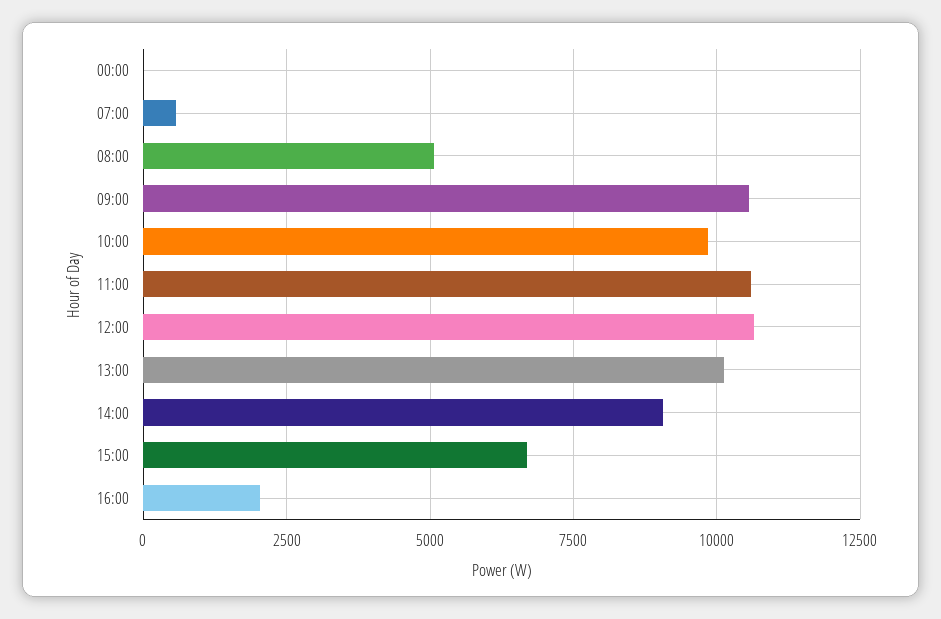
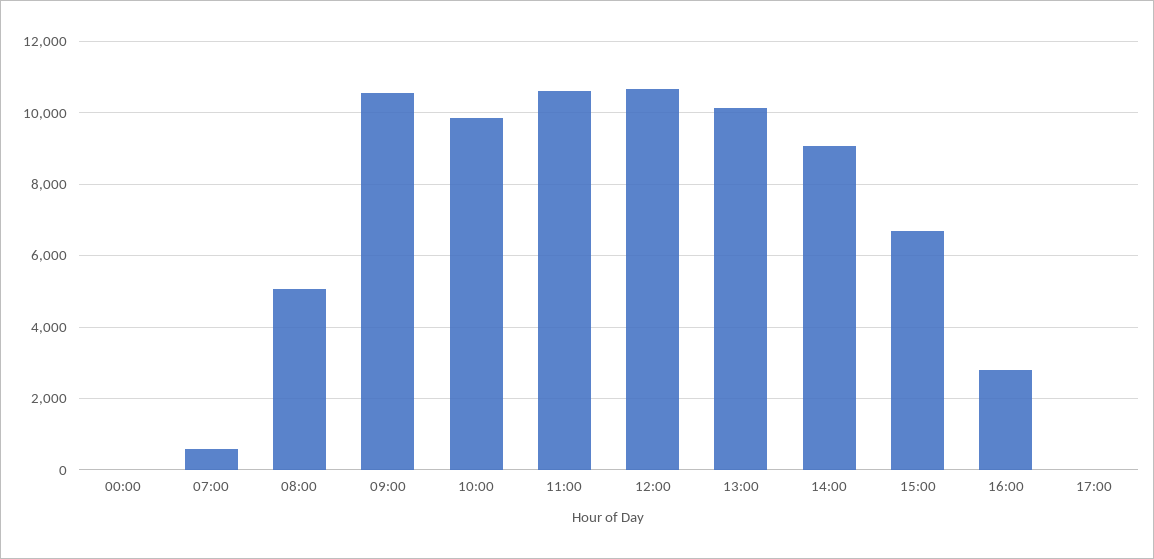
16:00: 2000 -> 2800
17:00: none -> 0

